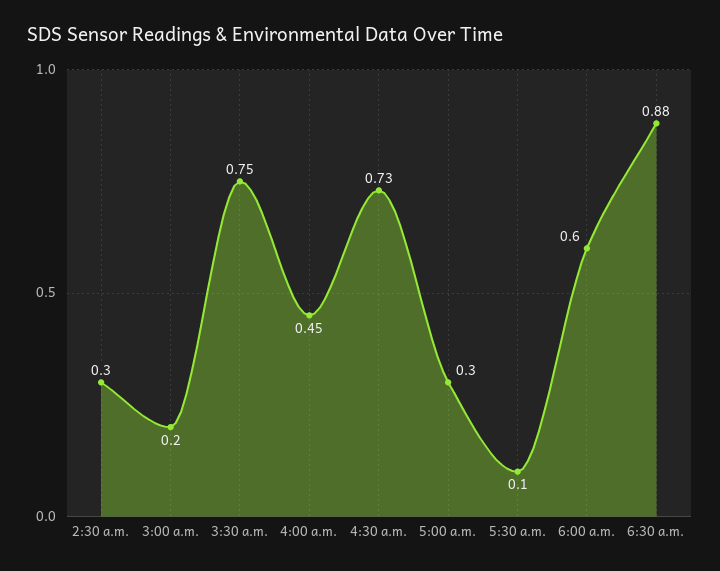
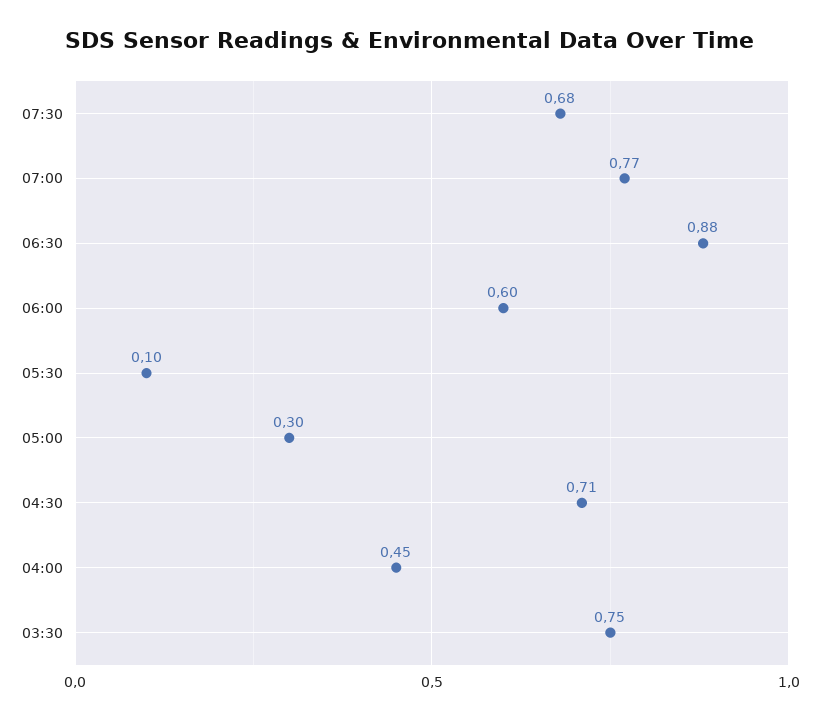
2:30 a.m.: 0.3 -> none
3:00 a.m.: 0.2 -> none
4:30 a.m.: 0.73 -> 0.71
07:30: none -> 0.68
07:00: none -> 0.77

